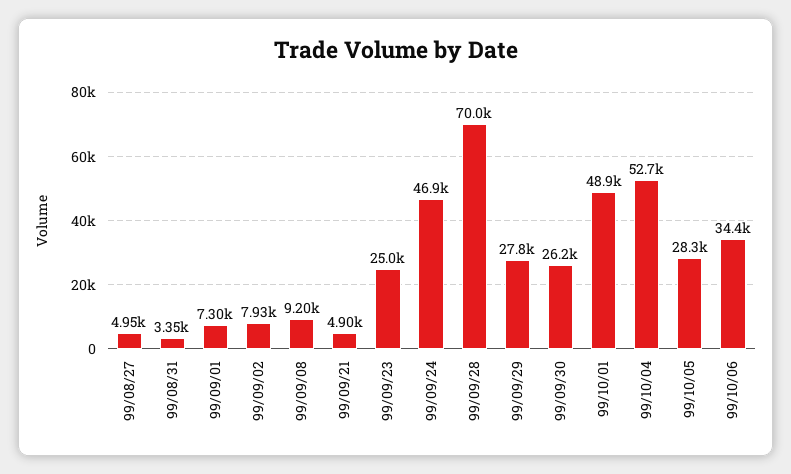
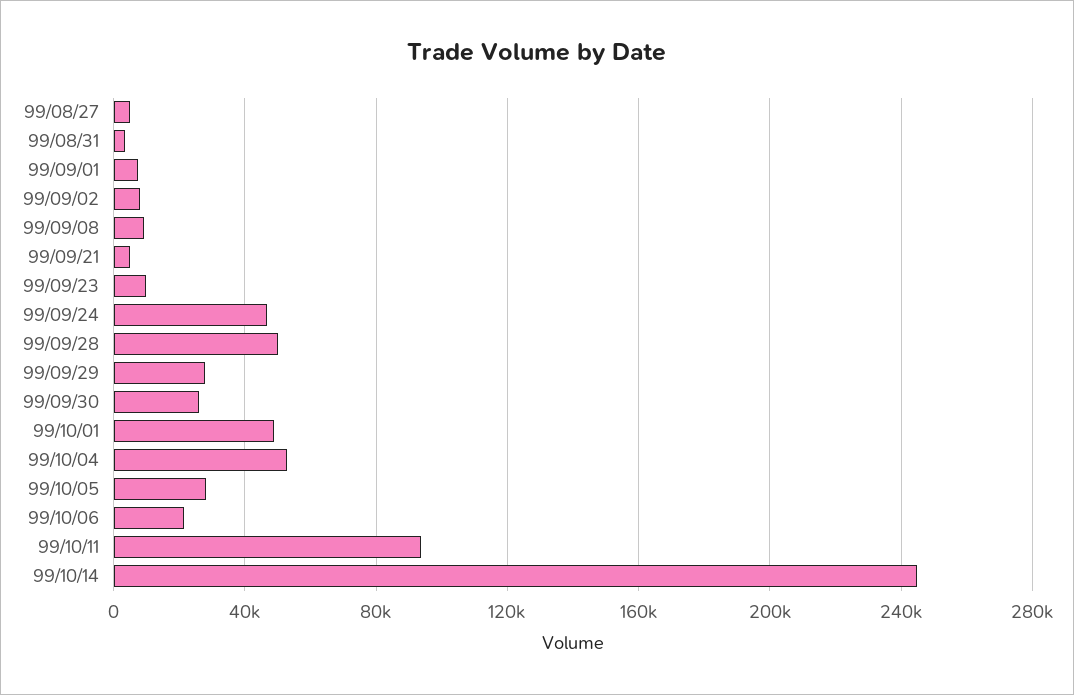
99/09/23: 25000 -> 10000
99/09/28: 70000 -> 50000
99/10/06: 34400 -> 20000
99/10/11: none -> 95000
99/10/14: none -> 245000

